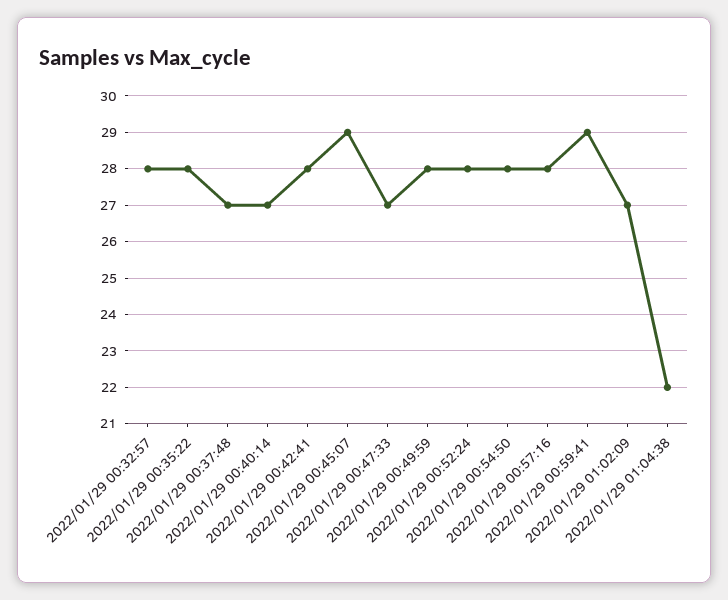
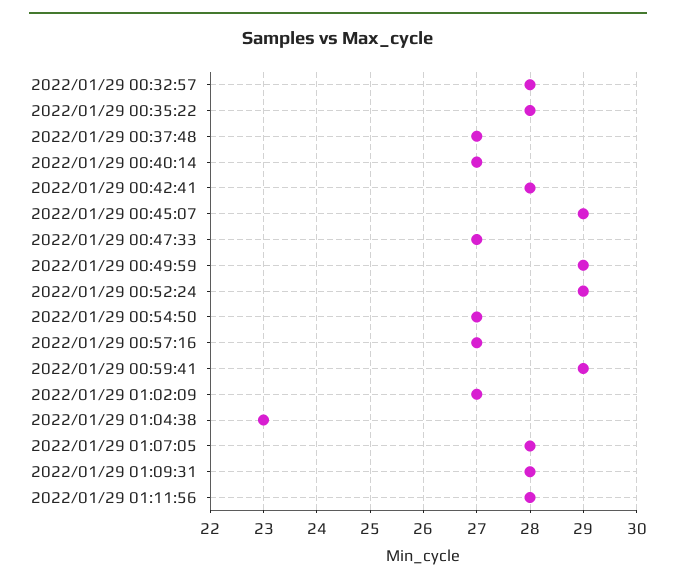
2022/01/29 00:49:59: 28 -> 29
2022/01/29 00:52:24: 28 -> 29
2022/01/29 00:54:50: 28 -> 27
2022/01/29 00:57:16: 28 -> 27
2022/01/29 01:04:38: 22 -> 23
2022/01/29 01:07:05: none -> 28
2022/01/29 01:09:31: none -> 28
2022/01/29 01:11:56: none -> 28

